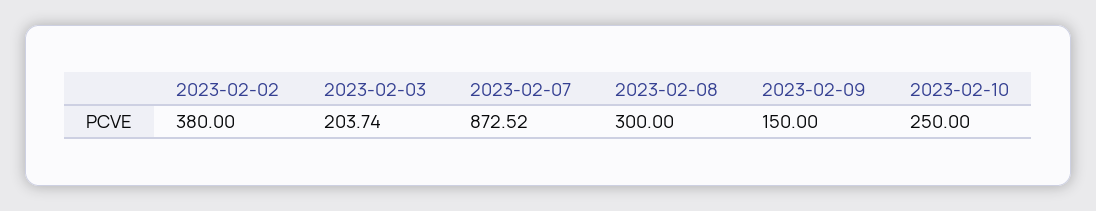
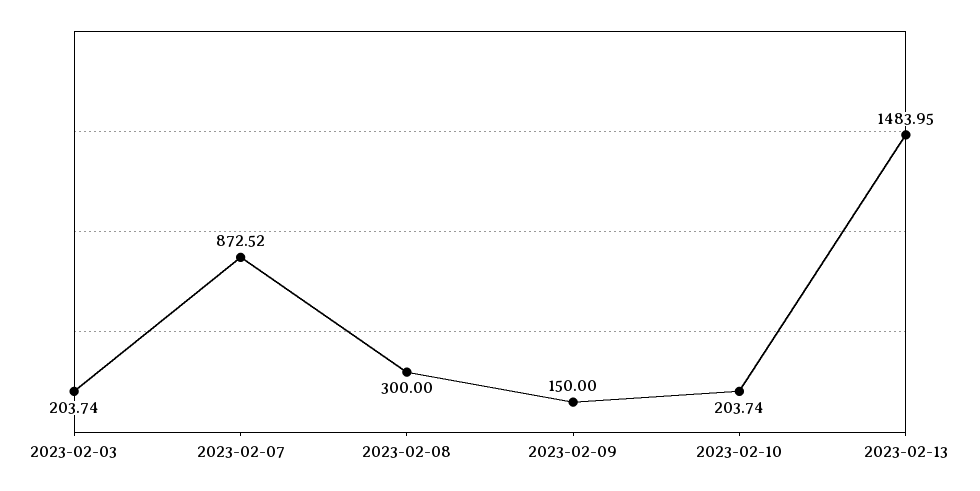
2023-02-02: 380 -> none
2023-02-10: 250 -> 203.74
2023-02-13: none -> 1483.95

